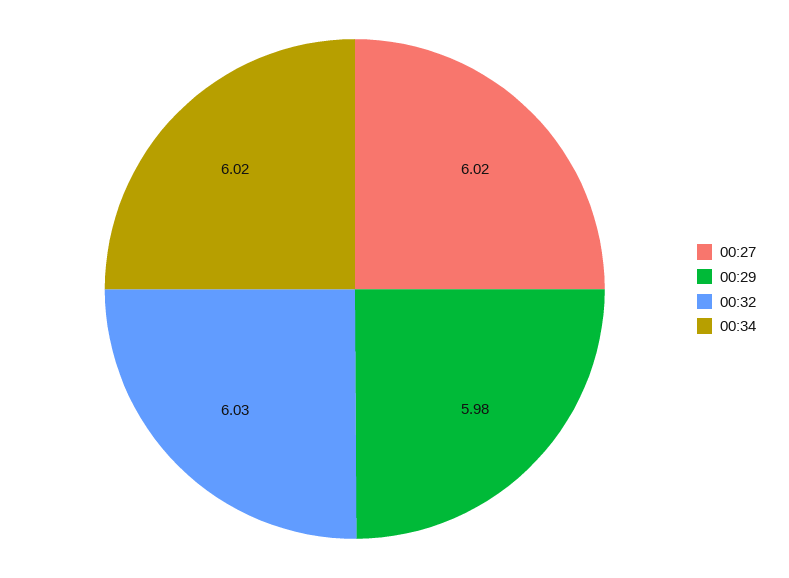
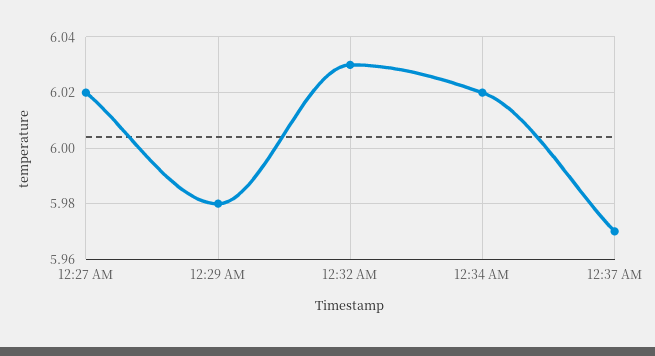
12:37 AM: none -> 5.97

